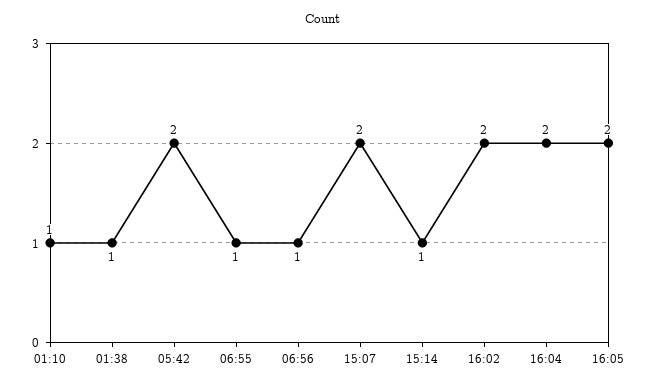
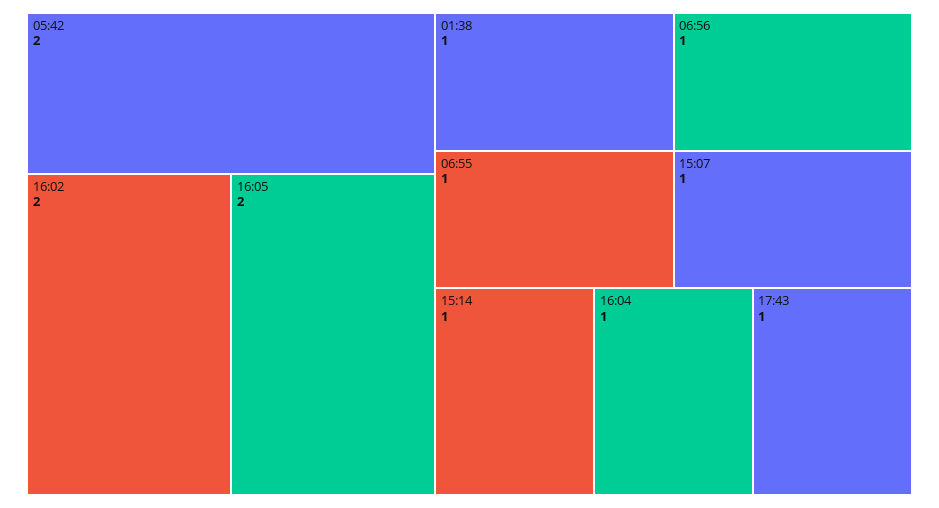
01:10: 1 -> none
15:07: 2 -> 1
16:04: 2 -> 1
17:43: none -> 1

